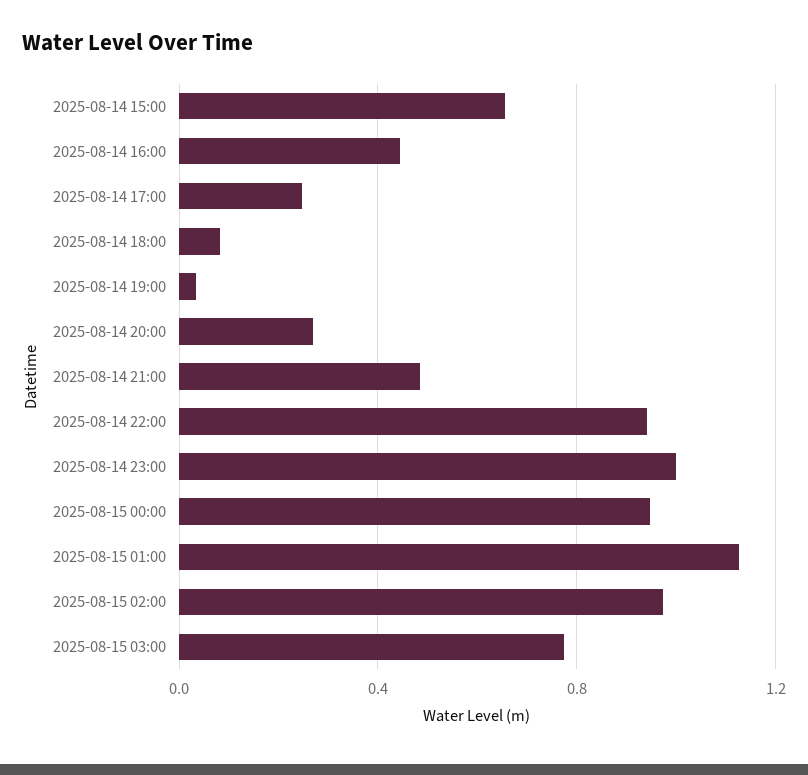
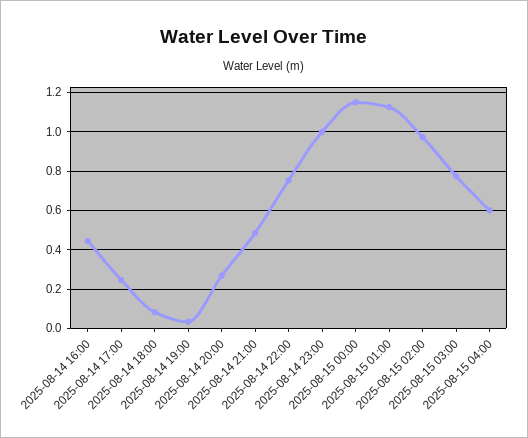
2025-08-14 15:00: 0.65 -> none
2025-08-14 22:00: 0.95 -> 0.75
2025-08-15 00:00: 0.95 -> 1.15
2025-08-15 04:00: none -> 0.6

